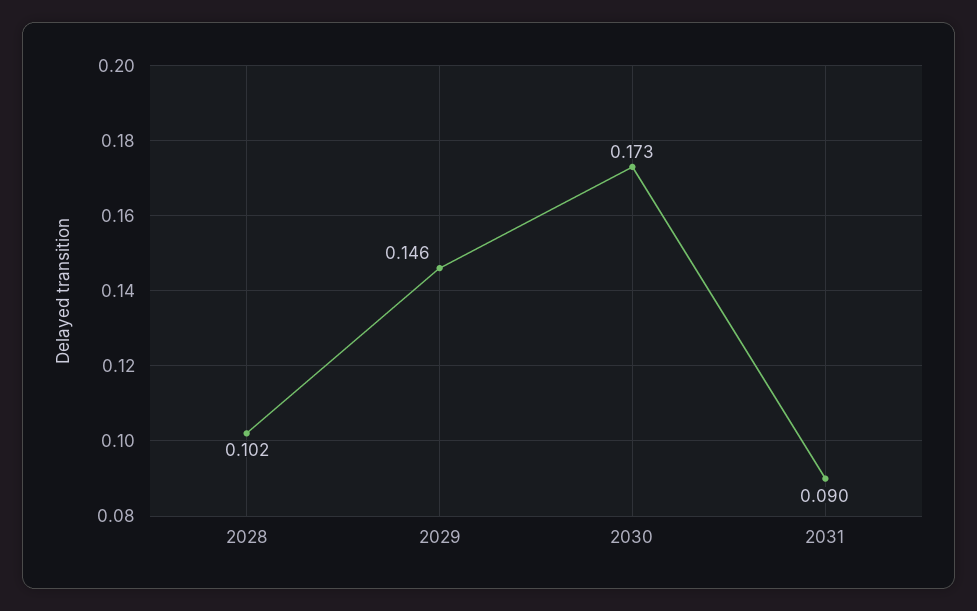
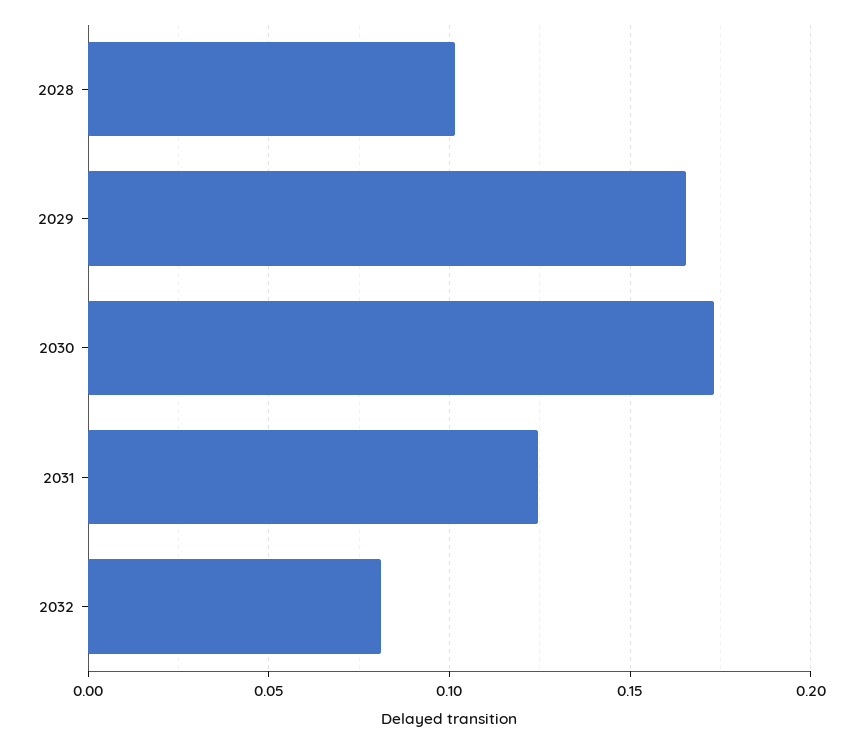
2029: 0.146 -> 0.165
2031: 0.09 -> 0.125
2032: none -> 0.08

